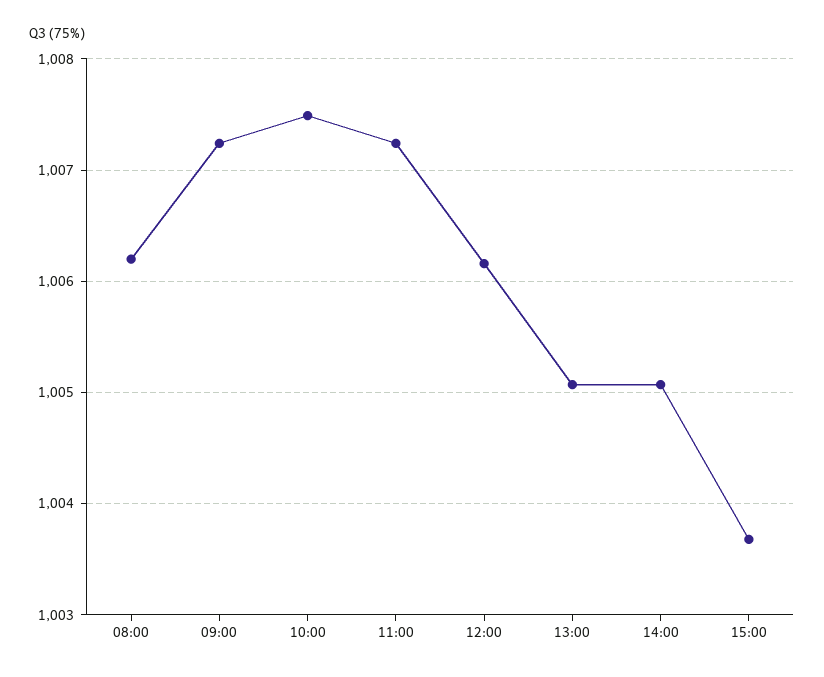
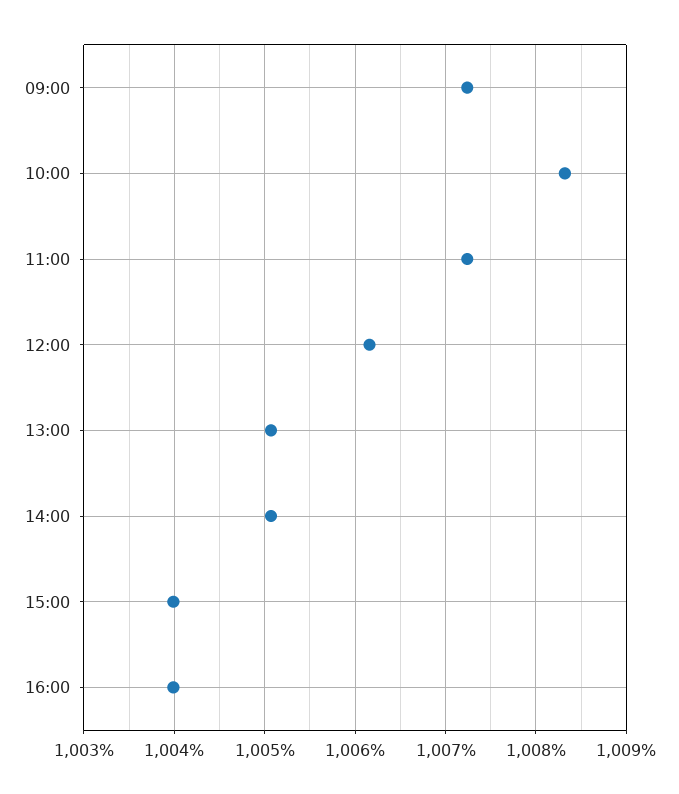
08:00: 1006.2 -> none
10:00: 1007.5 -> 1008.3
15:00: 1003.7 -> 1004
16:00: none -> 1004

